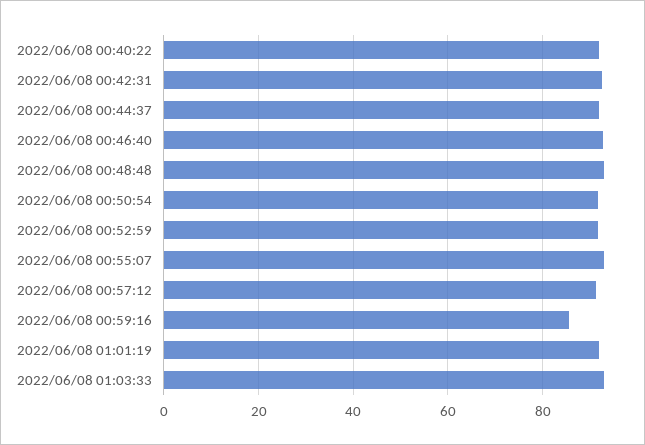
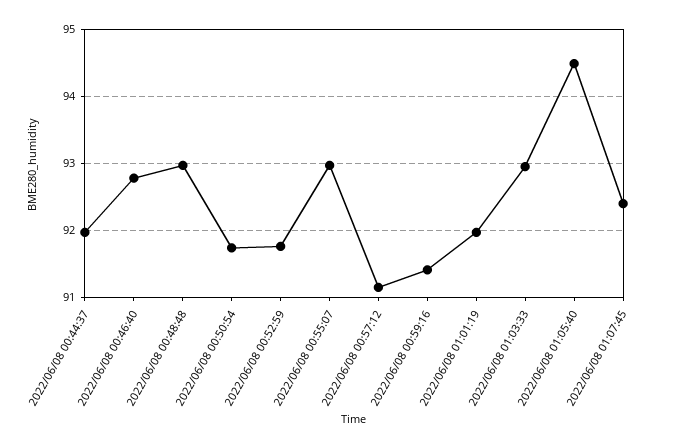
2022/06/08 00:40:22: 92 -> none
2022/06/08 00:42:31: 92 -> none
2022/06/08 00:59:16: 86 -> 91.4
2022/06/08 01:05:40: none -> 94.5
2022/06/08 01:07:45: none -> 92.4

